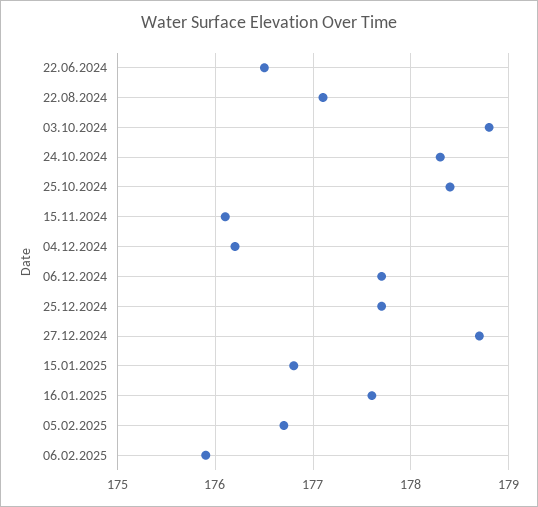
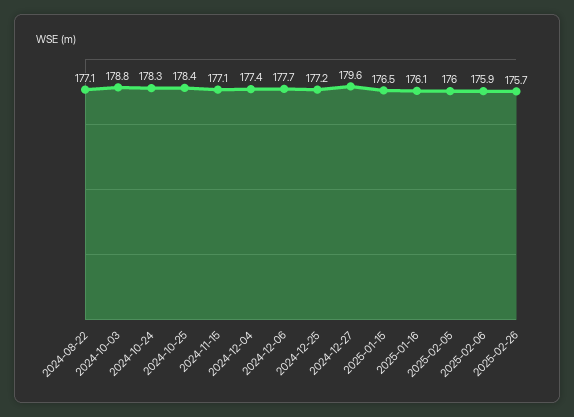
22.06.2024: 176.5 -> none
15.11.2024: 176.1 -> 177.1
04.12.2024: 176.2 -> 177.4
25.12.2024: 177.7 -> 177.2
27.12.2024: 178.7 -> 179.6
15.01.2025: 176.8 -> 176.5
16.01.2025: 177.6 -> 176.1
05.02.2025: 176.7 -> 176
2025-02-26: none -> 175.7

